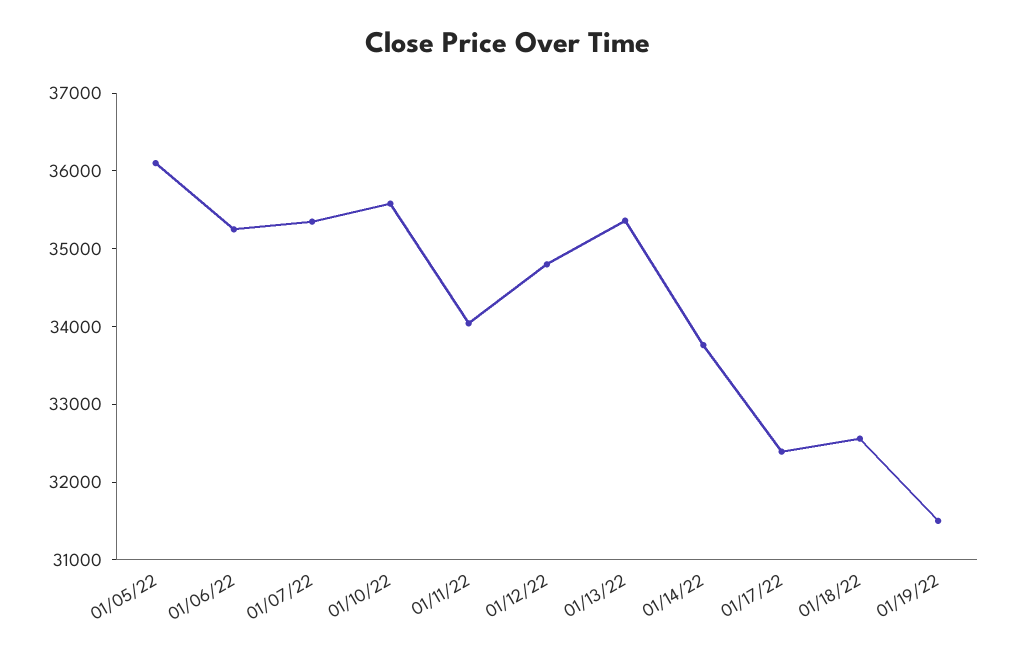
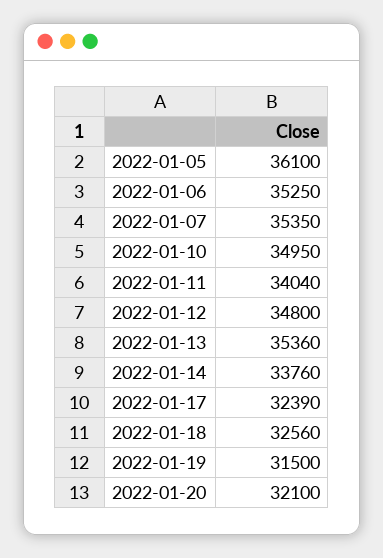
01/10/22: 35600 -> 34950
2022-01-20: none -> 32100

